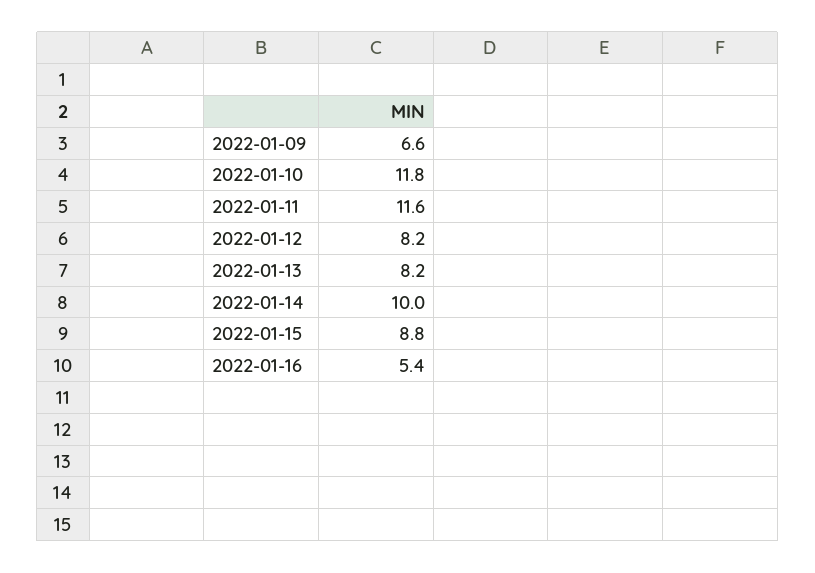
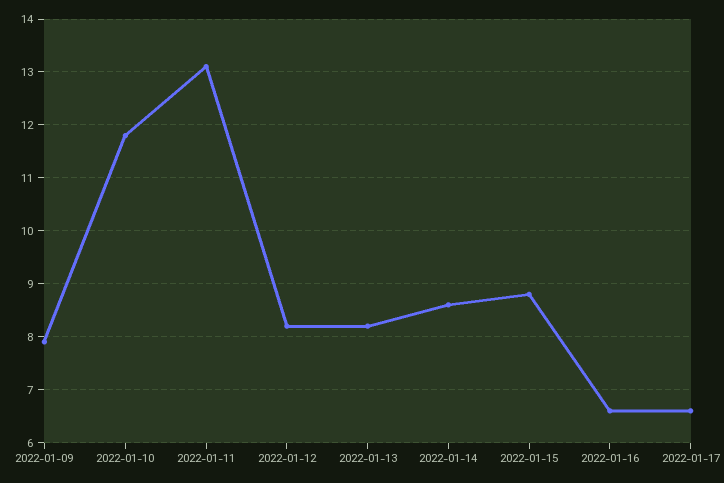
2022-01-09: 6.6 -> 8
2022-01-11: 11.6 -> 13
2022-01-14: 10 -> 8.5
2022-01-16: 5.4 -> 6.5
2022-01-17: none -> 6.5

